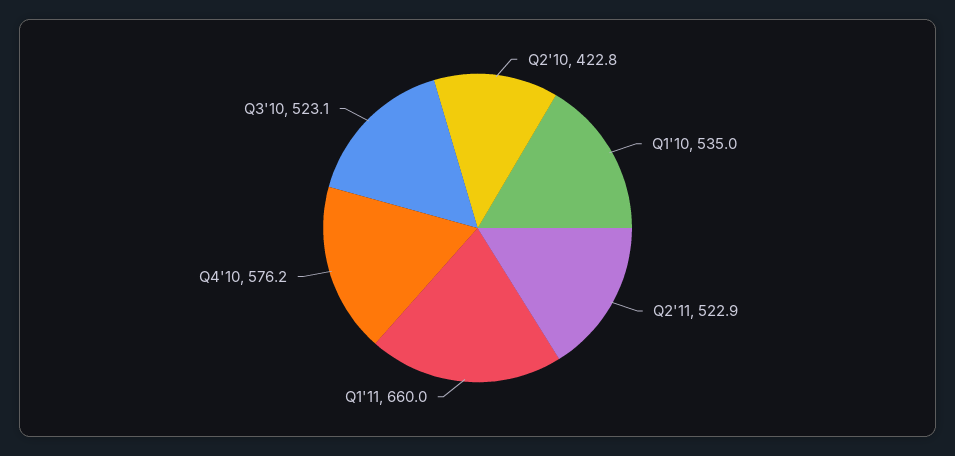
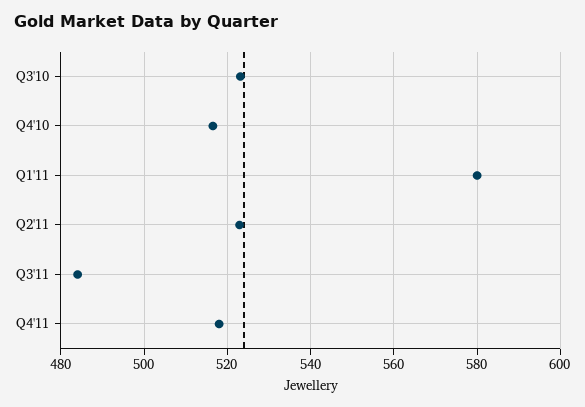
Q2'10: 422.8 -> none
Q1'10: 535 -> none
Q1'11: 660 -> 580
Q4'10: 576.2 -> 516
Q3'11: none -> 484
Q4'11: none -> 518

